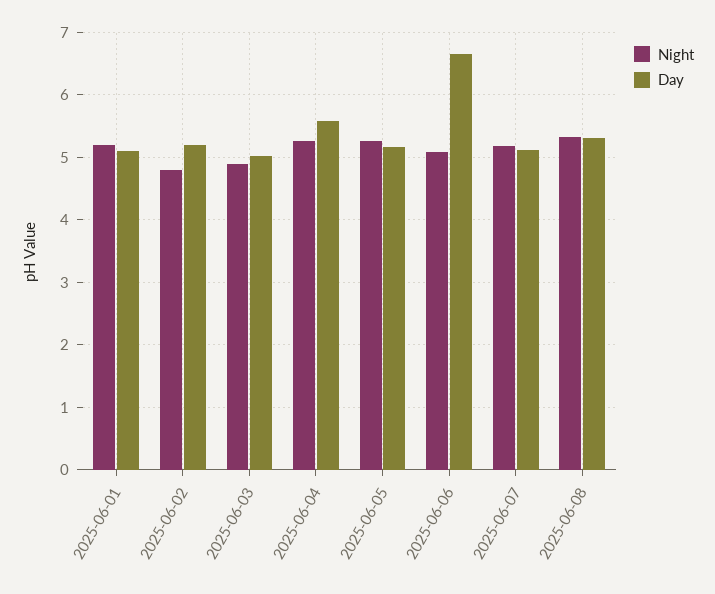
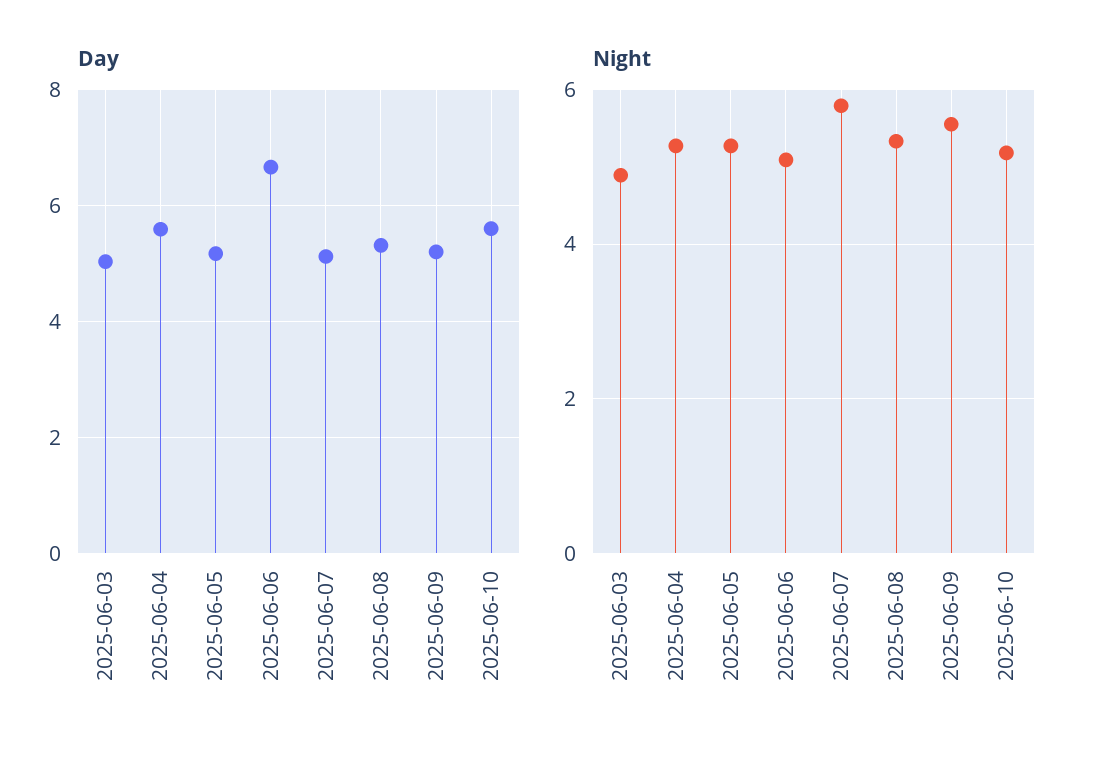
Night, 2025-06-01: 5.2 -> none
Day, 2025-06-01: 5.1 -> none
Night, 2025-06-02: 4.8 -> none
Day, 2025-06-02: 5.2 -> none
Night, 2025-06-07: 5.2 -> 5.8
Day, 2025-06-09: none -> 5.2
Day, 2025-06-10: none -> 5.6
Night, 2025-06-09: none -> 5.6
Night, 2025-06-10: none -> 5.2

